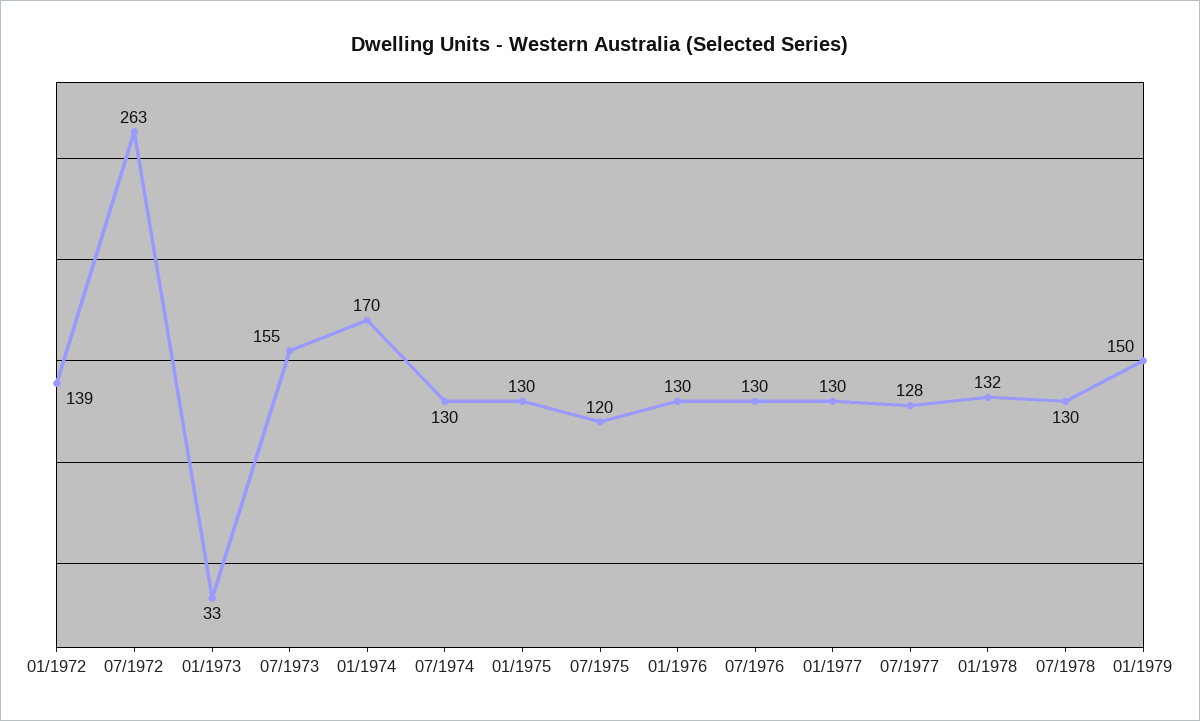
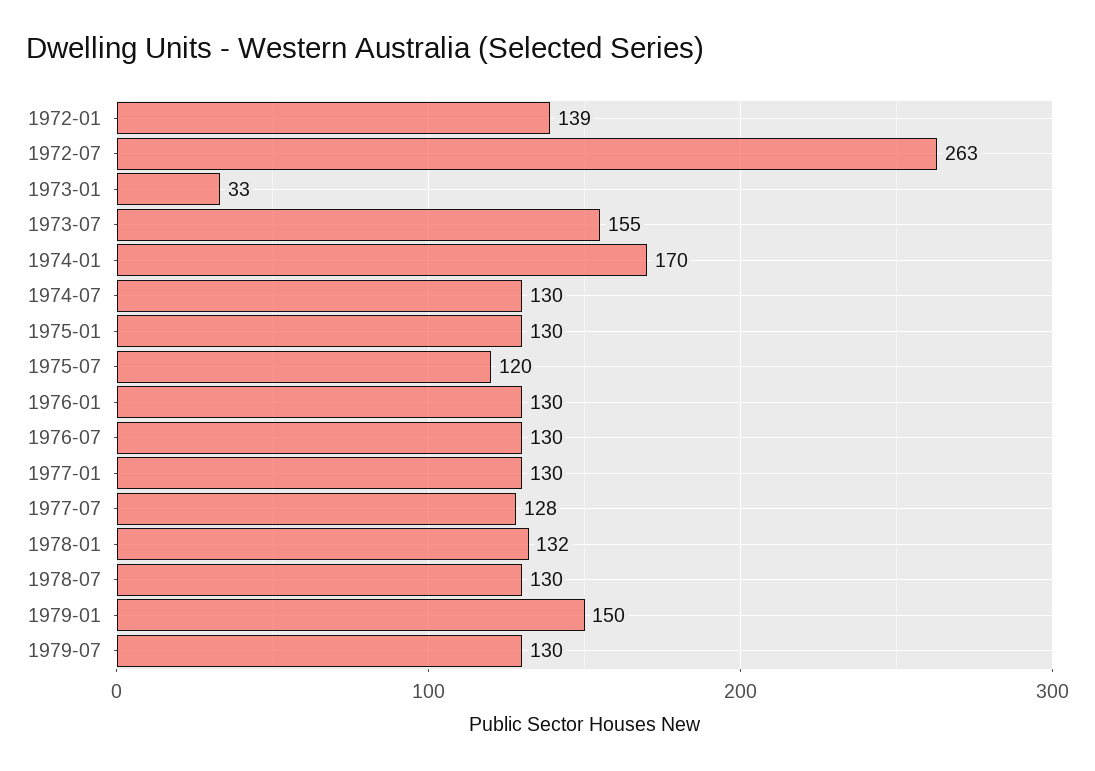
1979-07: none -> 130

